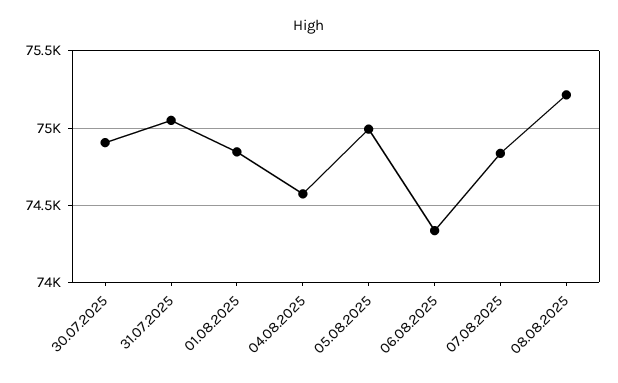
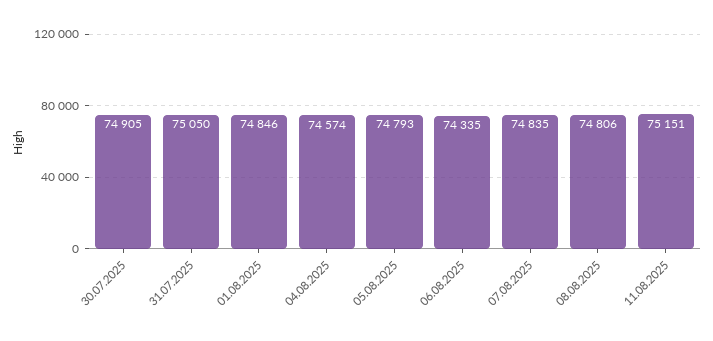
05.08.2025: 75000 -> 74793
08.08.2025: 75200 -> 74806
11.08.2025: none -> 75151

